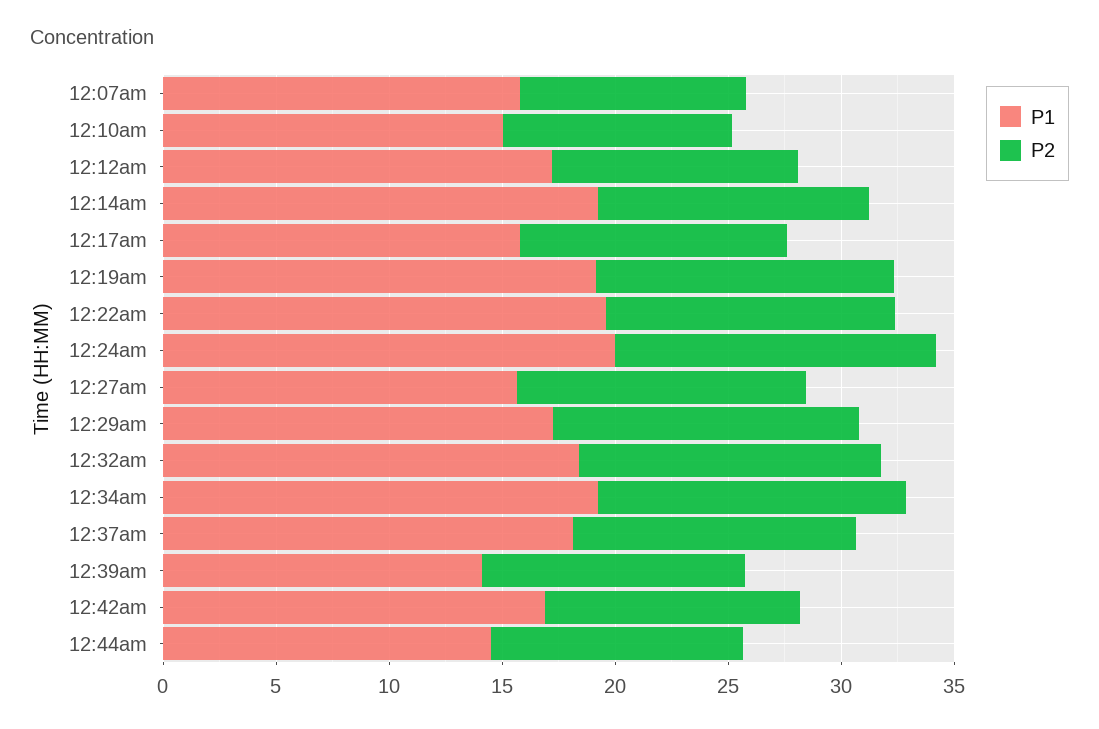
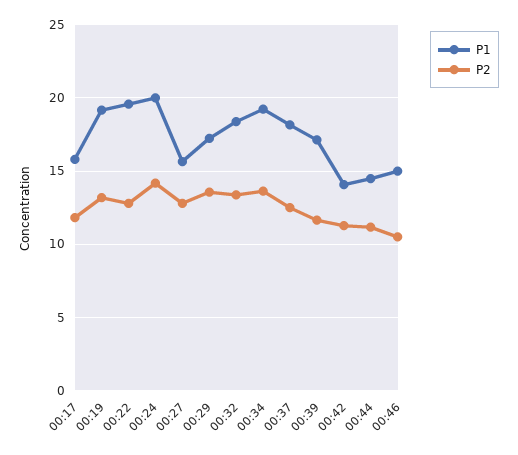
P1, 12:07am: 16 -> none
P2, 12:07am: 10 -> none
P1, 12:10am: 15 -> none
P2, 12:10am: 10 -> none
P1, 12:12am: 17 -> none
P2, 12:12am: 11 -> none
P1, 12:14am: 19 -> none
P2, 12:14am: 12 -> none
P1, 12:39am: 14 -> 17
P1, 12:42am: 17 -> 14
P1, 00:46: none -> 15
P2, 00:46: none -> 10.5

